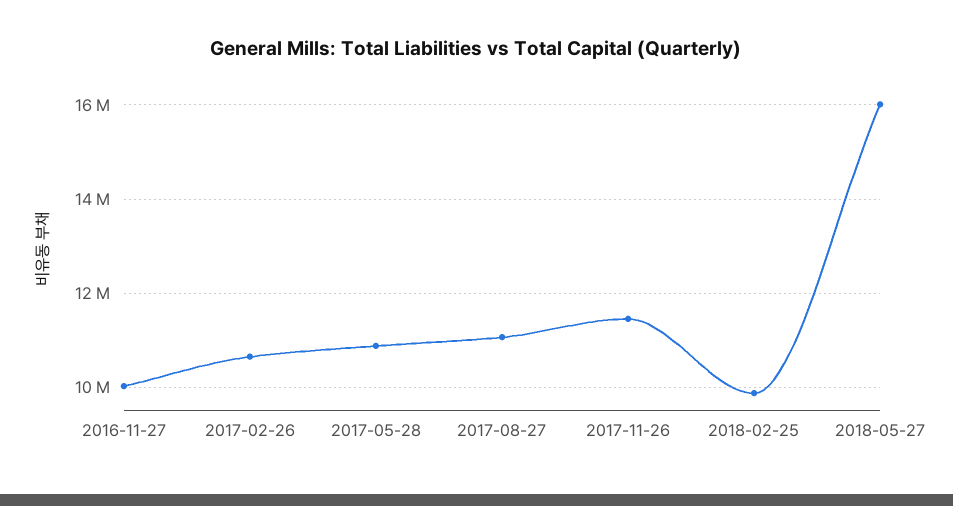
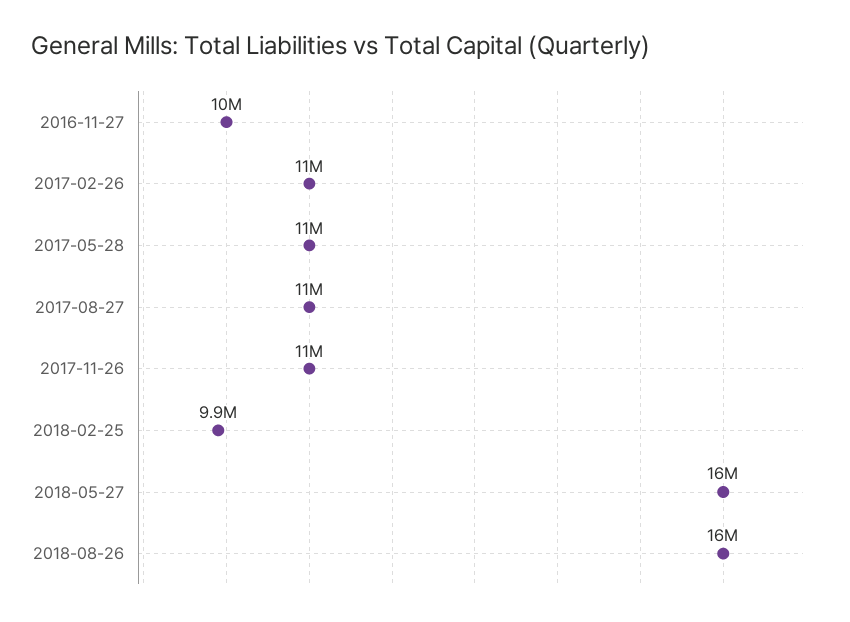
2018-08-26: none -> 16000000

